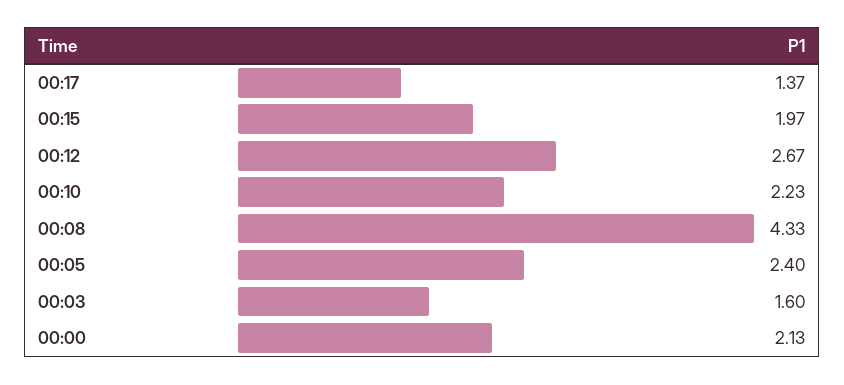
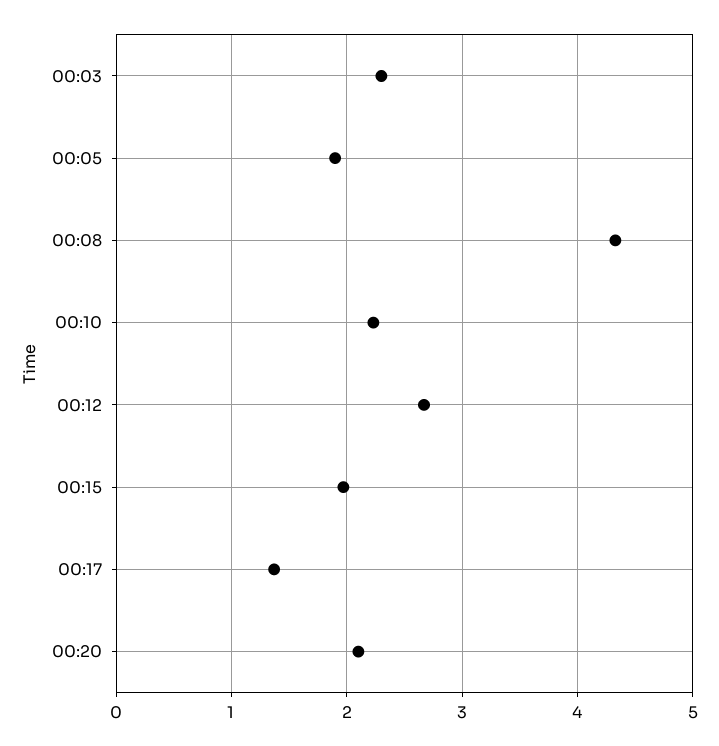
00:05: 2.4 -> 1.9
00:03: 1.6 -> 2.3
00:00: 2.13 -> none
00:20: none -> 2.1

